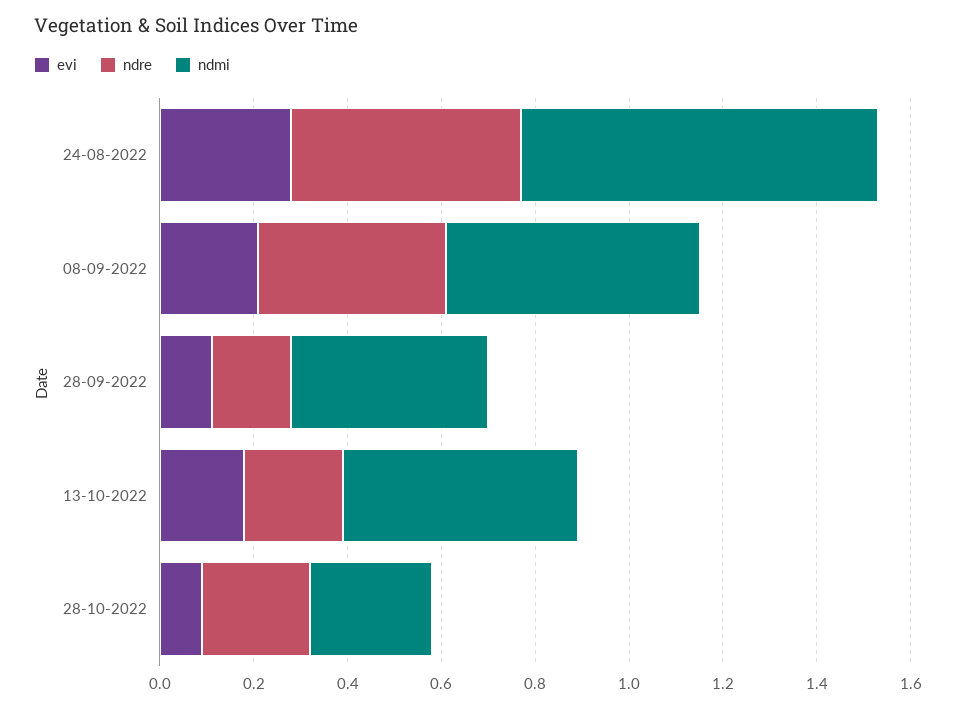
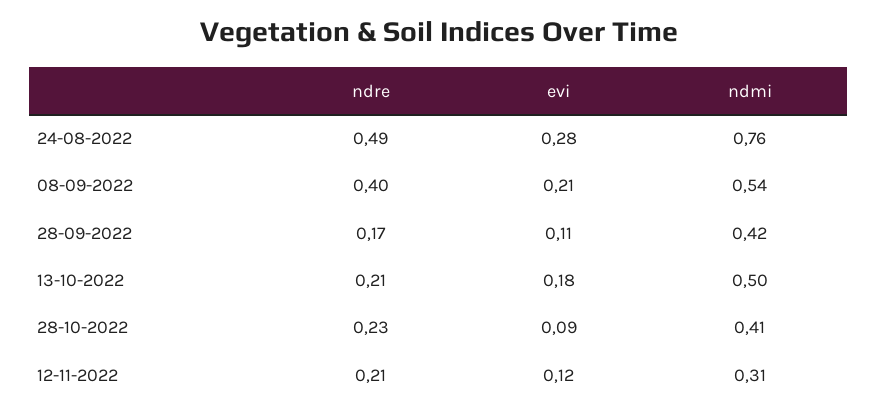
ndmi, 28-10-2022: 0.25 -> 0.41
ndre, 12-11-2022: none -> 0.21
evi, 12-11-2022: none -> 0.12
ndmi, 12-11-2022: none -> 0.31

